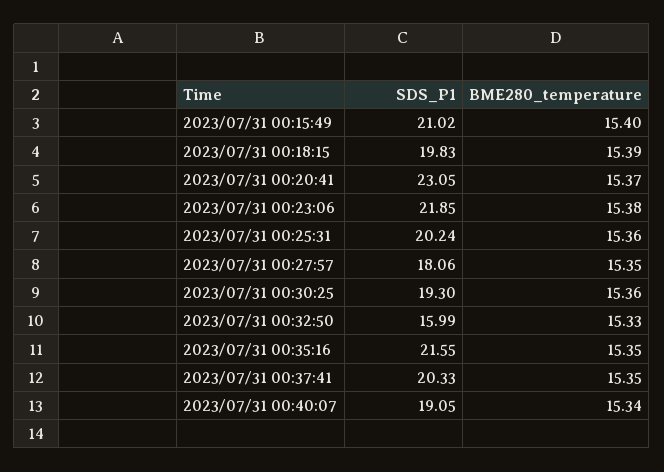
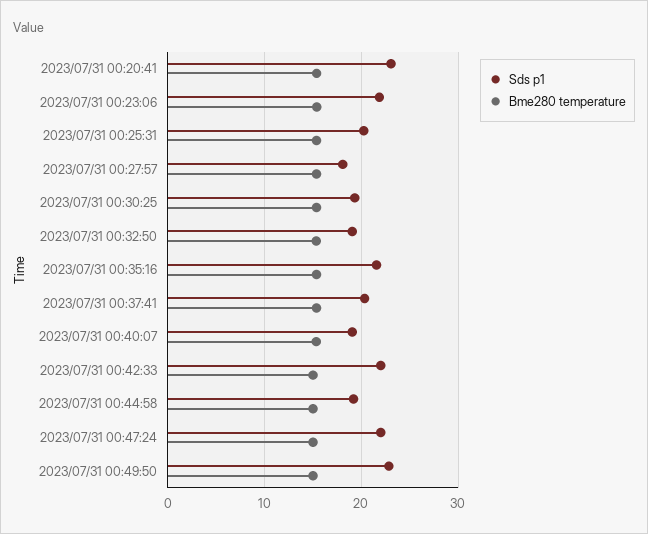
SDS_P1, 2023/07/31 00:15:49: 21.02 -> none
BME280_temperature, 2023/07/31 00:15:49: 15.4 -> none
SDS_P1, 2023/07/31 00:18:15: 19.83 -> none
BME280_temperature, 2023/07/31 00:18:15: 15.39 -> none
SDS_P1, 2023/07/31 00:32:50: 15.99 -> 19
SDS_P1, 2023/07/31 00:42:33: none -> 22
BME280_temperature, 2023/07/31 00:42:33: none -> 15
SDS_P1, 2023/07/31 00:44:58: none -> 19
BME280_temperature, 2023/07/31 00:44:58: none -> 15
SDS_P1, 2023/07/31 00:47:24: none -> 22
BME280_temperature, 2023/07/31 00:47:24: none -> 15
SDS_P1, 2023/07/31 00:49:50: none -> 23
BME280_temperature, 2023/07/31 00:49:50: none -> 15

